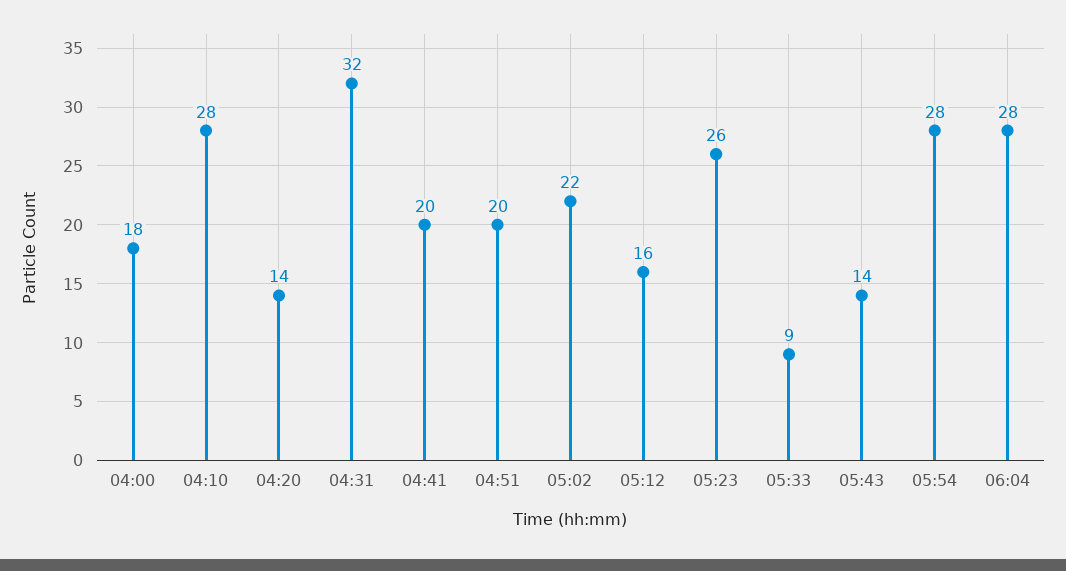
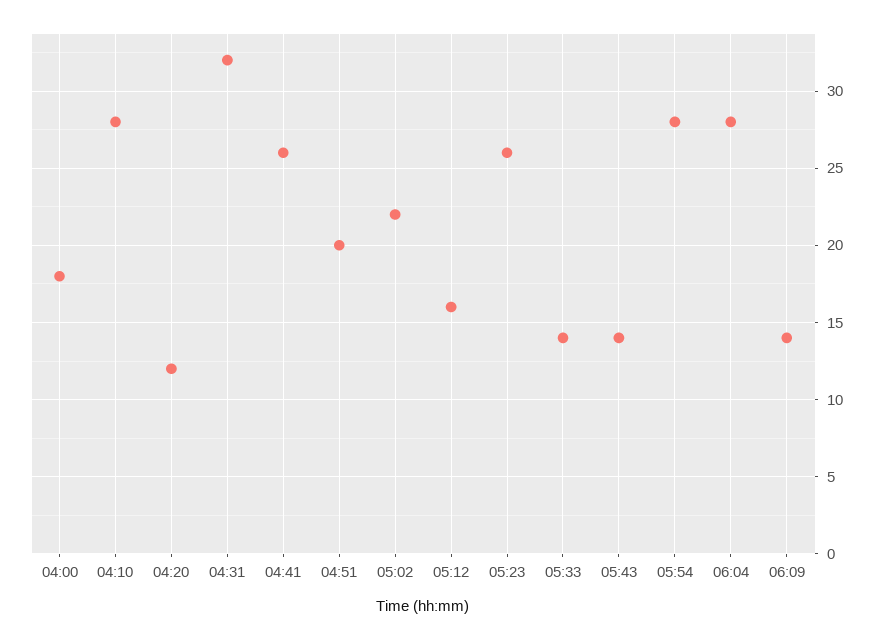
04:20: 14 -> 12
04:41: 20 -> 26
05:33: 9 -> 14
06:09: none -> 14

